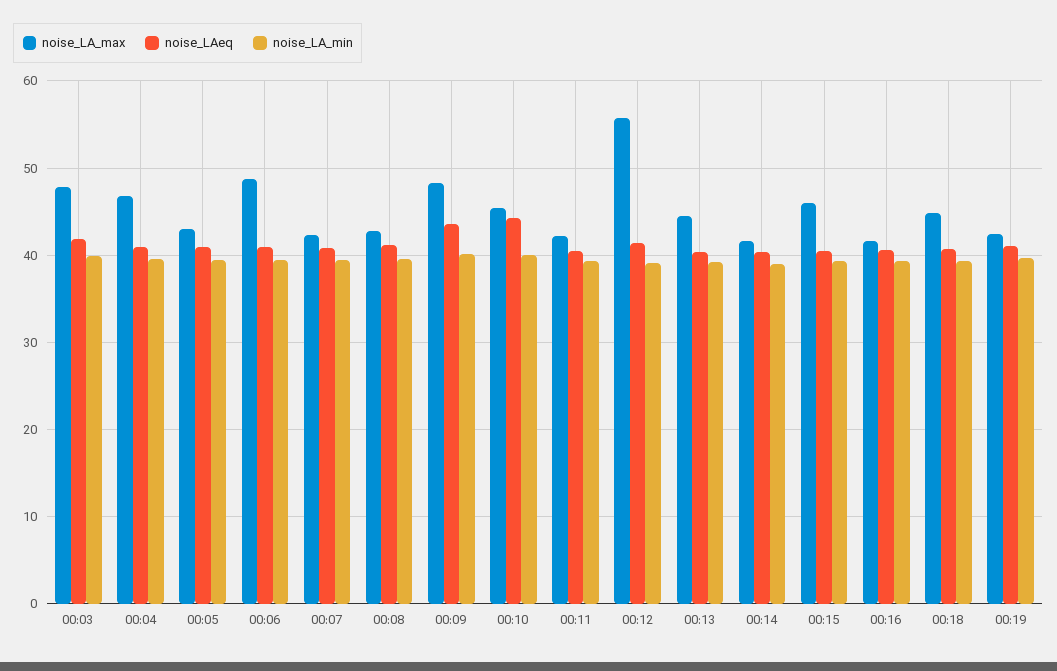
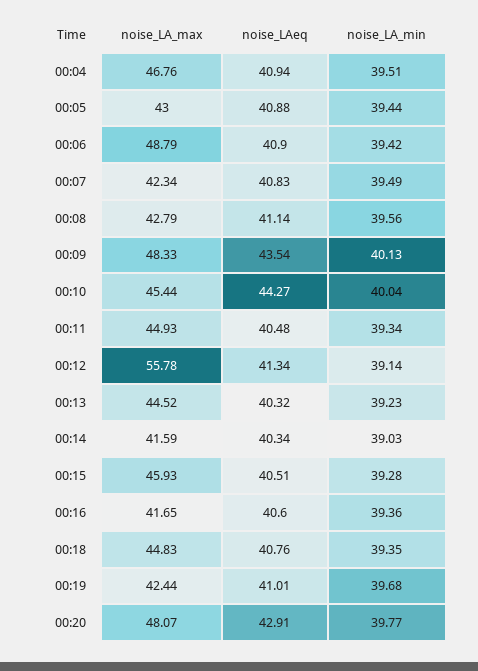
noise_LA_max, 00:03: 48 -> none
noise_LAeq, 00:03: 42 -> none
noise_LA_min, 00:03: 40 -> none
noise_LA_max, 00:11: 42 -> 44.93
noise_LA_max, 00:20: none -> 48.07
noise_LAeq, 00:20: none -> 42.91
noise_LA_min, 00:20: none -> 39.77

